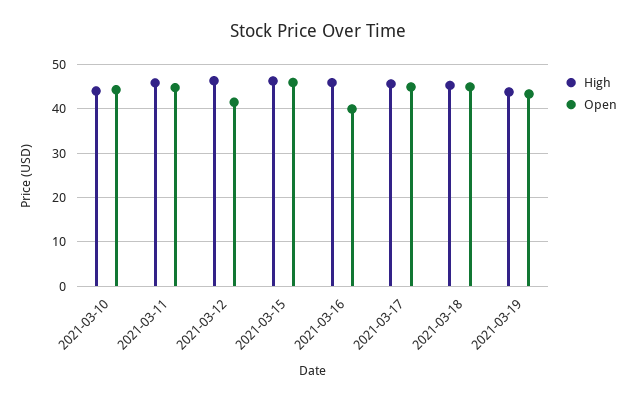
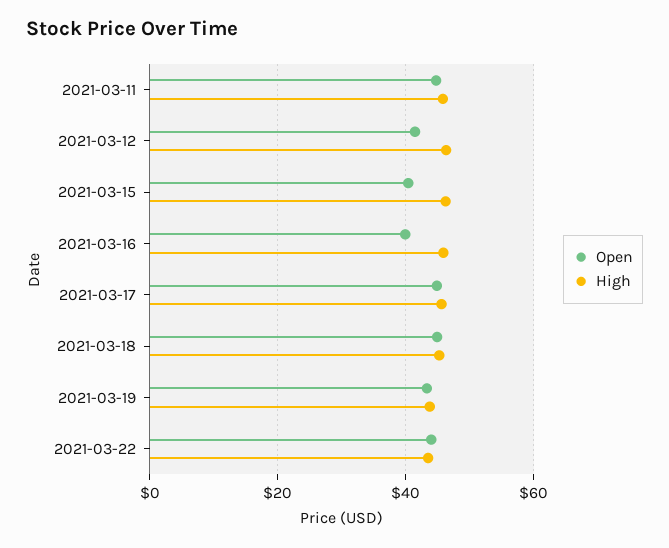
High, 2021-03-10: 44 -> none
Open, 2021-03-10: 44 -> none
Open, 2021-03-15: 46 -> 40
Open, 2021-03-22: none -> 44
High, 2021-03-22: none -> 44

